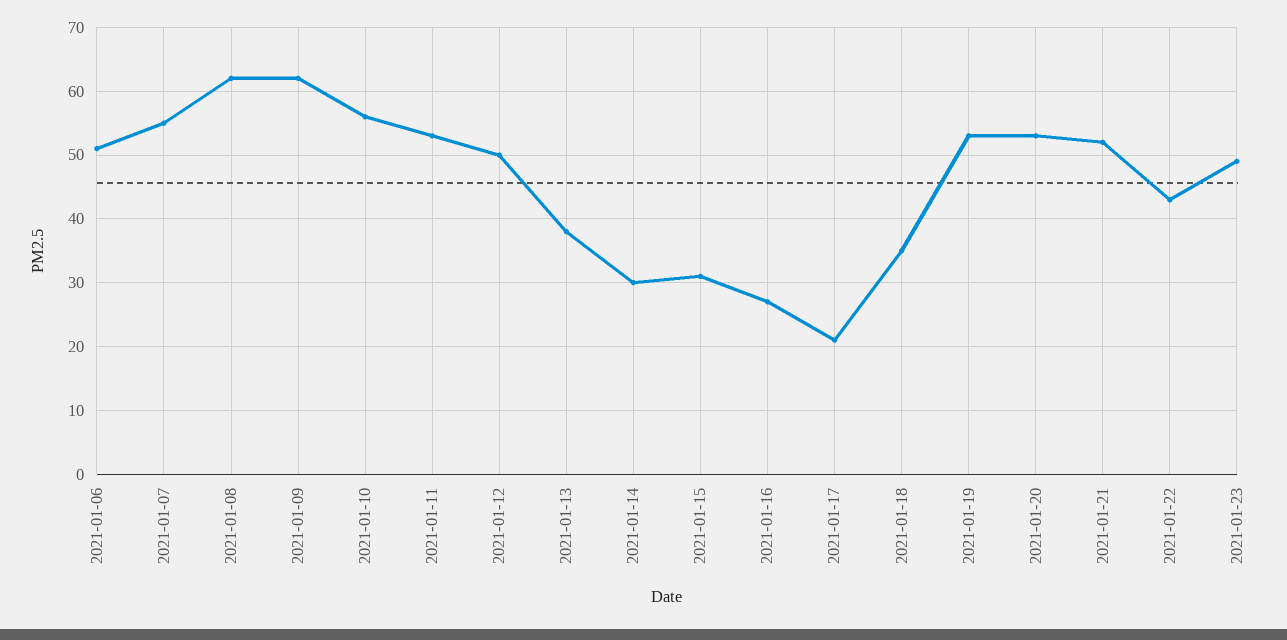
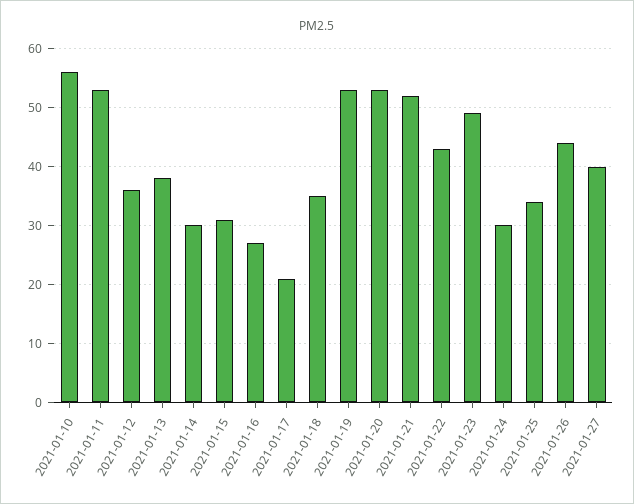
2021-01-06: 51 -> none
2021-01-07: 55 -> none
2021-01-08: 62 -> none
2021-01-09: 62 -> none
2021-01-12: 50 -> 35
2021-01-24: none -> 30
2021-01-25: none -> 35
2021-01-26: none -> 45
2021-01-27: none -> 40

